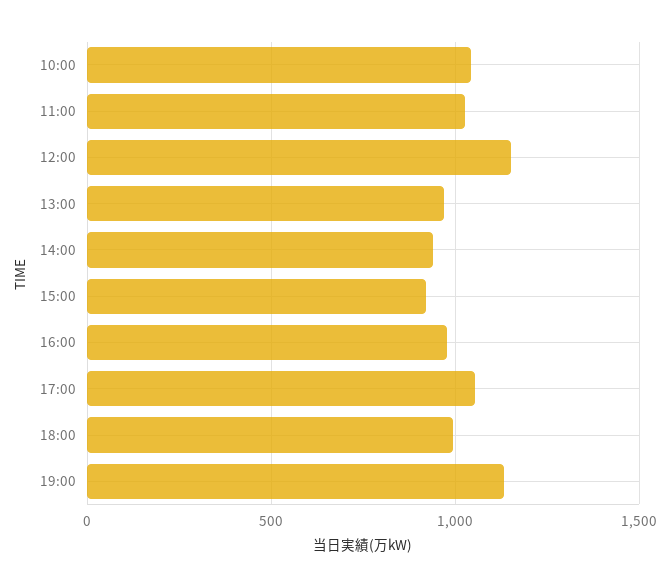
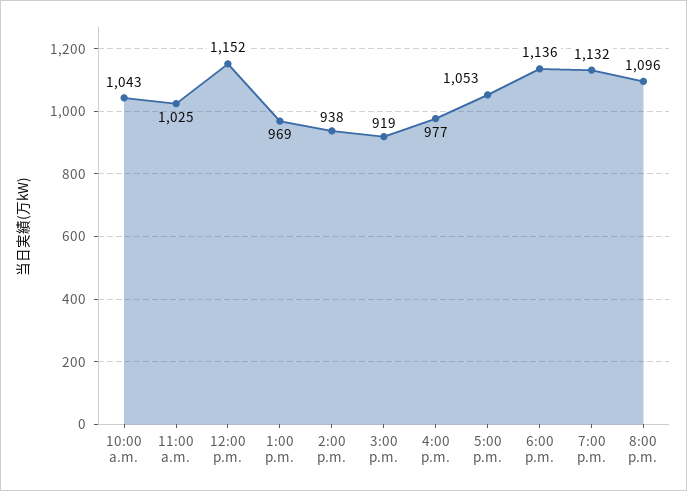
18:00: 1000 -> 1136
8:00 p.m.: none -> 1096

